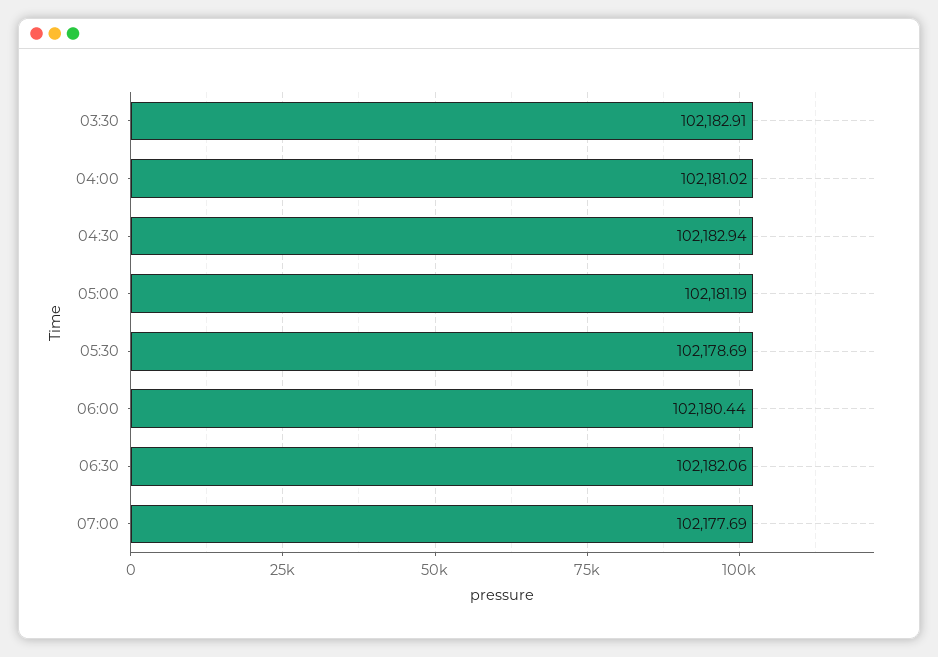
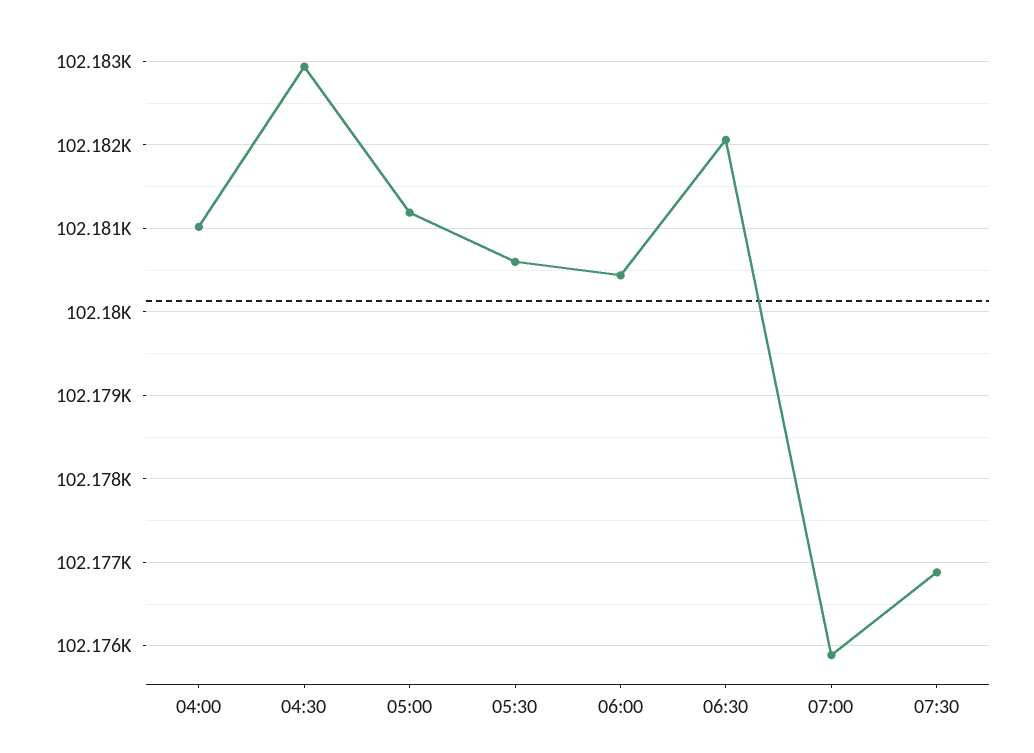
03:30: 102182.91 -> none
05:30: 102178.69 -> 102180.6
07:00: 102177.69 -> 102175.9
07:30: none -> 102176.9

